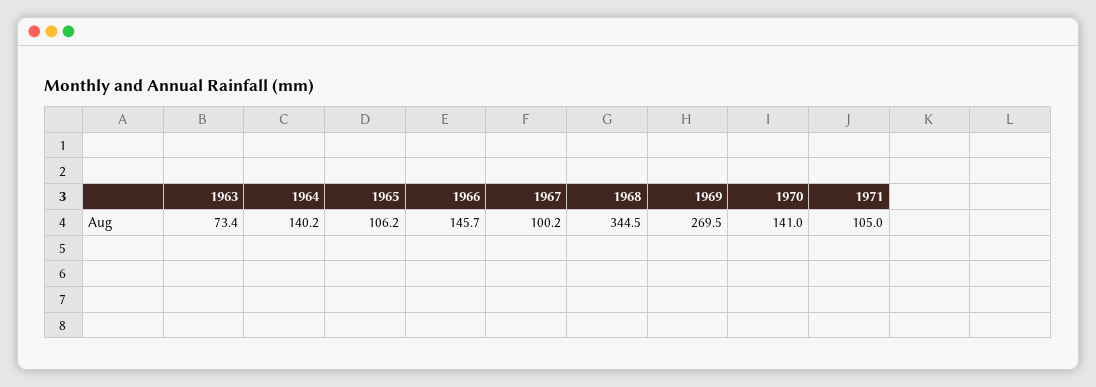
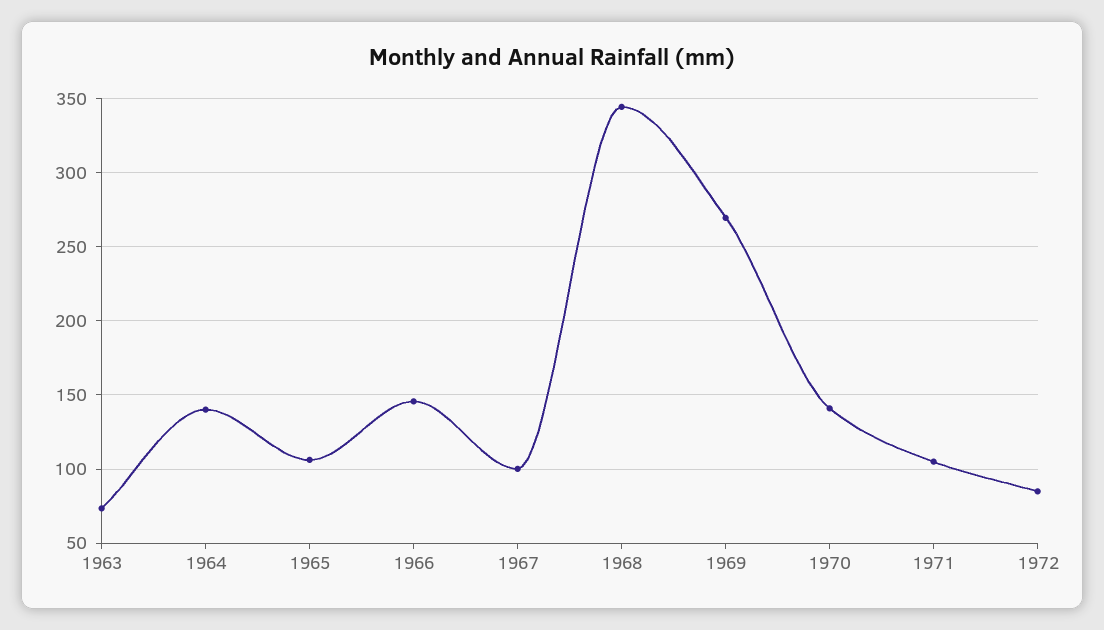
1972: none -> 85

